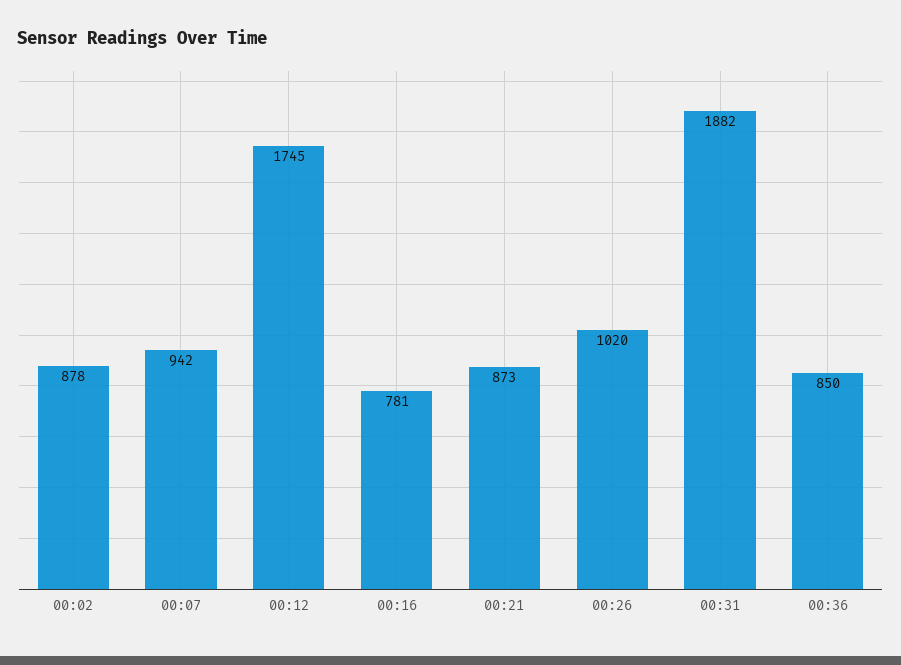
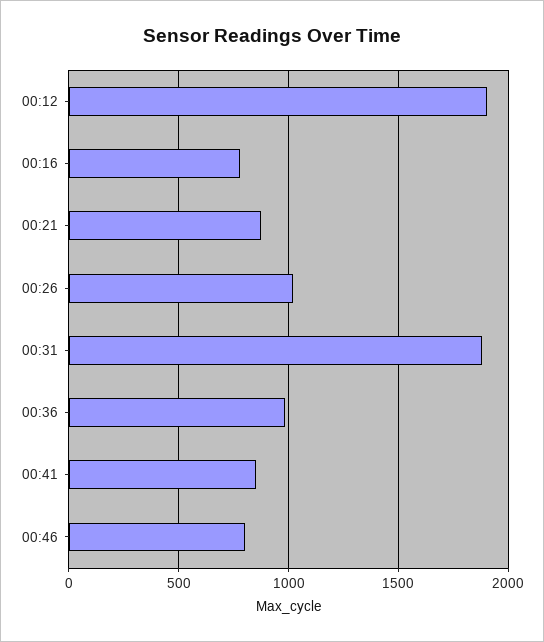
00:02: 878 -> none
00:07: 942 -> none
00:12: 1745 -> 1900
00:36: 850 -> 1000
00:41: none -> 850
00:46: none -> 800

